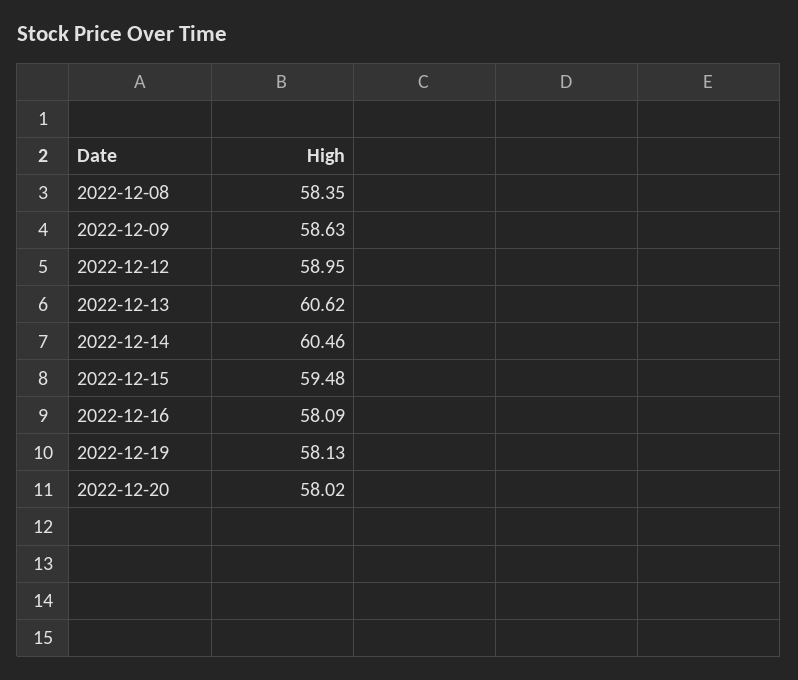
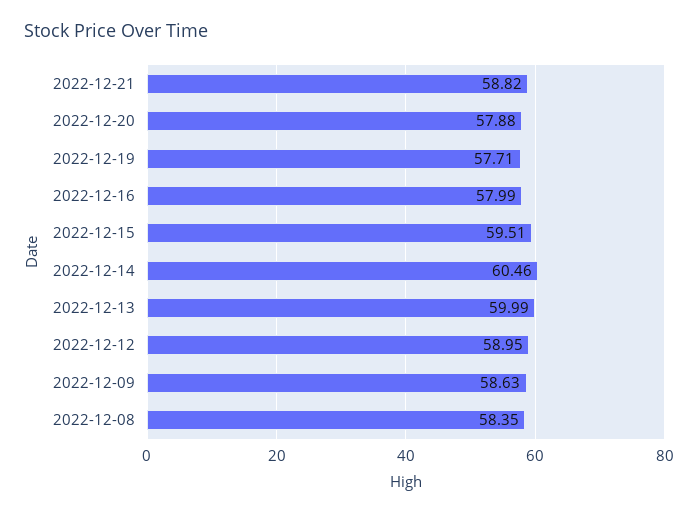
2022-12-13: 60.62 -> 59.99
2022-12-15: 59.48 -> 59.51
2022-12-16: 58.09 -> 57.99
2022-12-19: 58.13 -> 57.71
2022-12-20: 58.02 -> 57.88
2022-12-21: none -> 58.82

